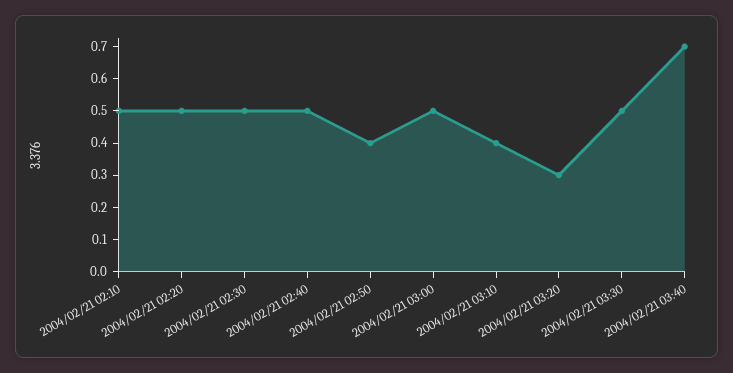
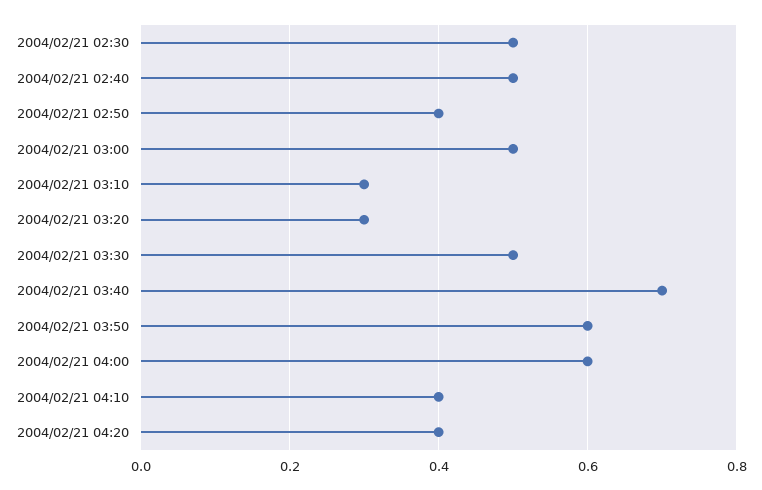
2004/02/21 02:10: 0.5 -> none
2004/02/21 02:20: 0.5 -> none
2004/02/21 03:10: 0.4 -> 0.3
2004/02/21 03:50: none -> 0.6
2004/02/21 04:00: none -> 0.6
2004/02/21 04:10: none -> 0.4
2004/02/21 04:20: none -> 0.4

